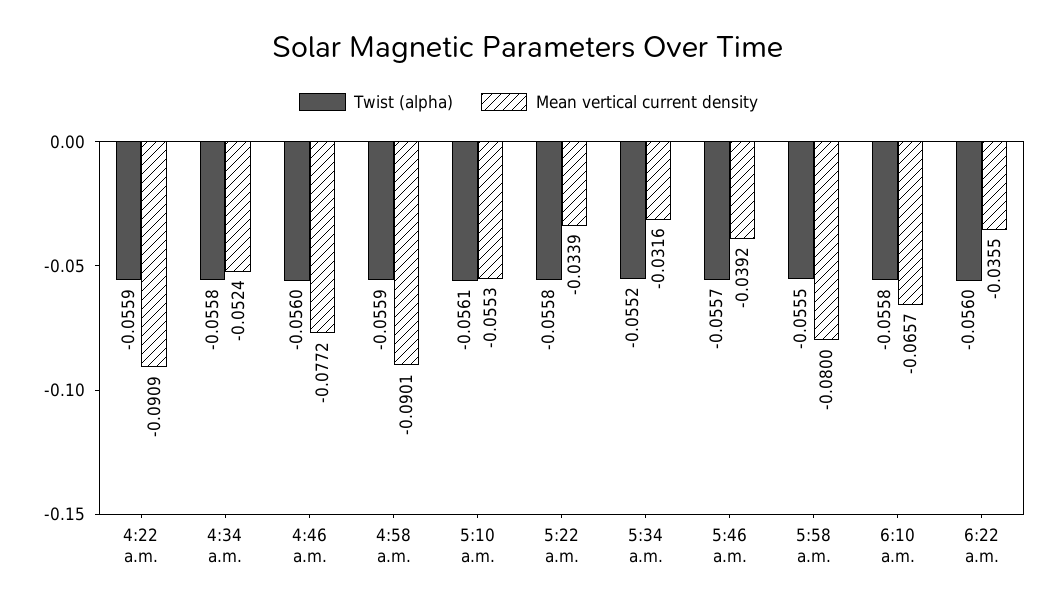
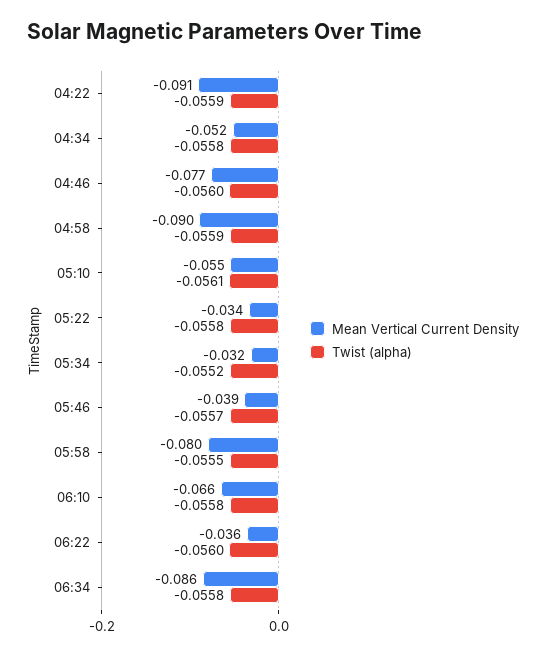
Mean vertical current density, 06:34: none -> -0.086
Twist (alpha), 06:34: none -> -0.0558

